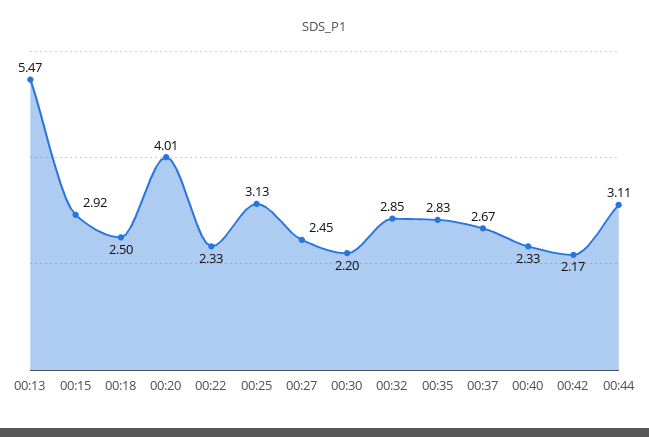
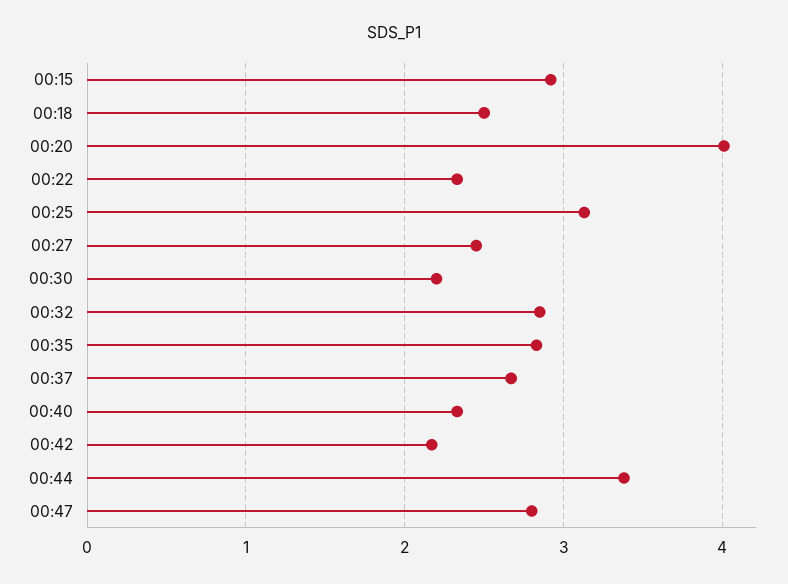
00:13: 5.47 -> none
00:44: 3.11 -> 3.4
00:47: none -> 2.8

